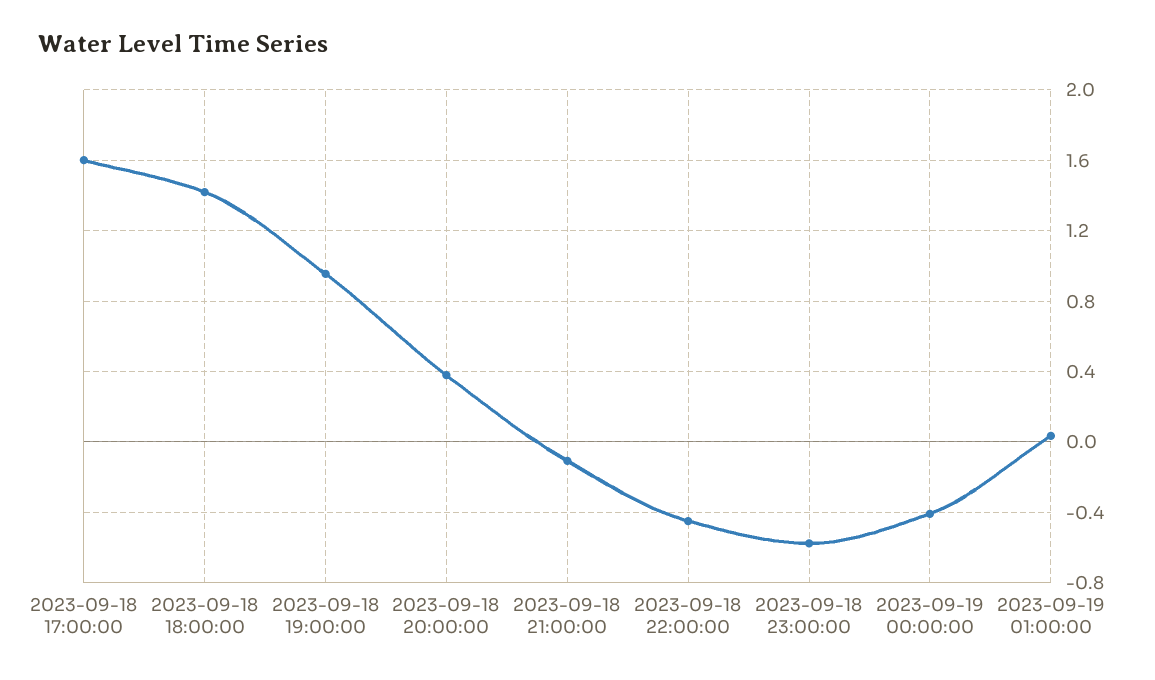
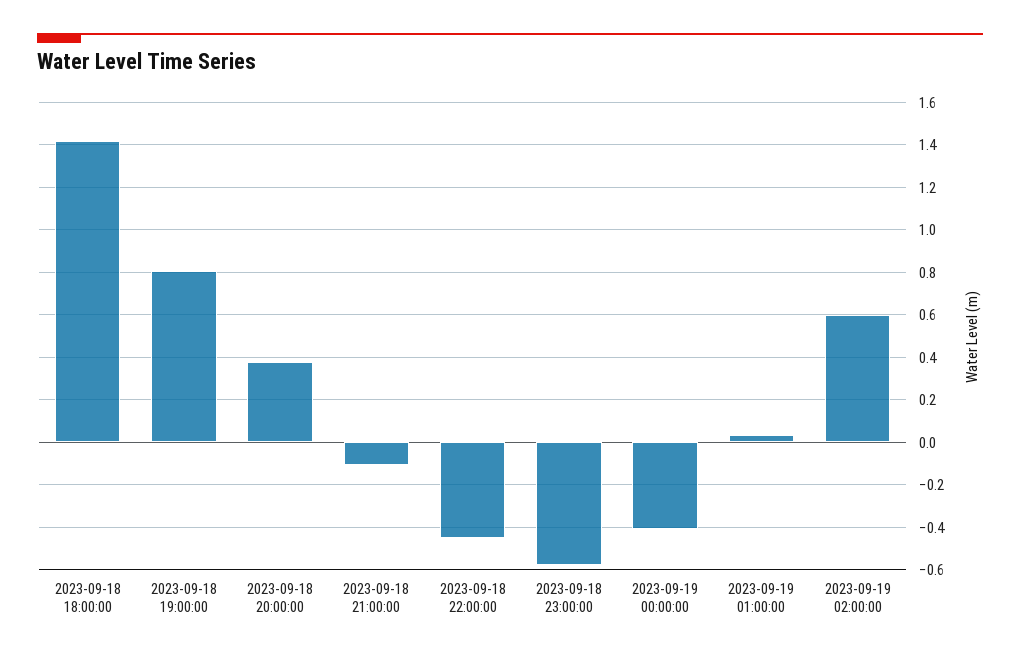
2023-09-18 17:00:00: 1.6 -> none
2023-09-18 19:00:00: 0.95 -> 0.8
2023-09-19 02:00:00: none -> 0.6

